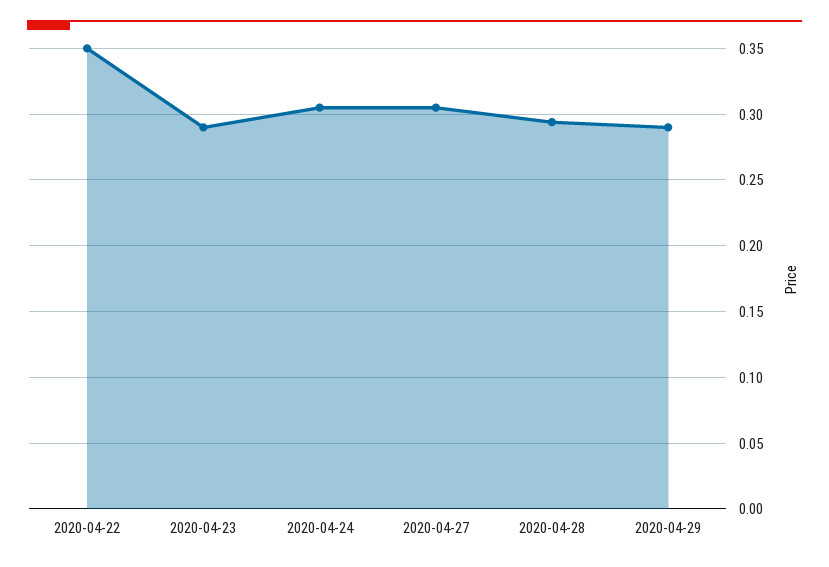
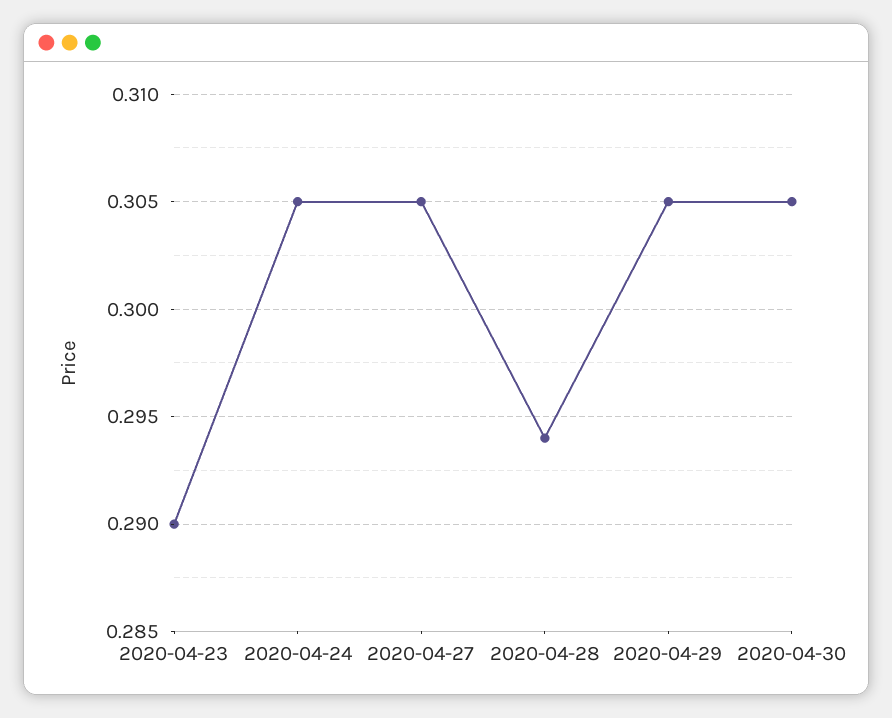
2020-04-22: 0.35 -> none
2020-04-29: 0.29 -> 0.305
2020-04-30: none -> 0.305

